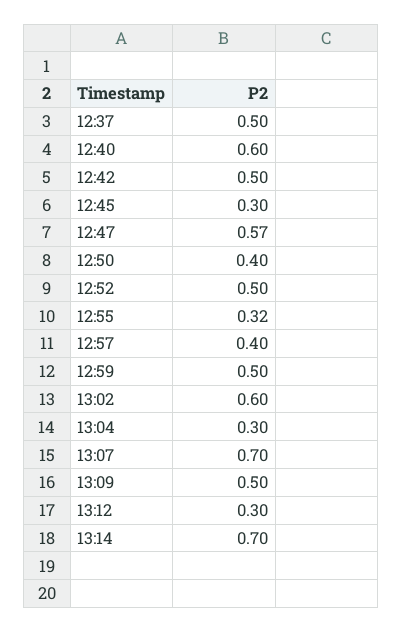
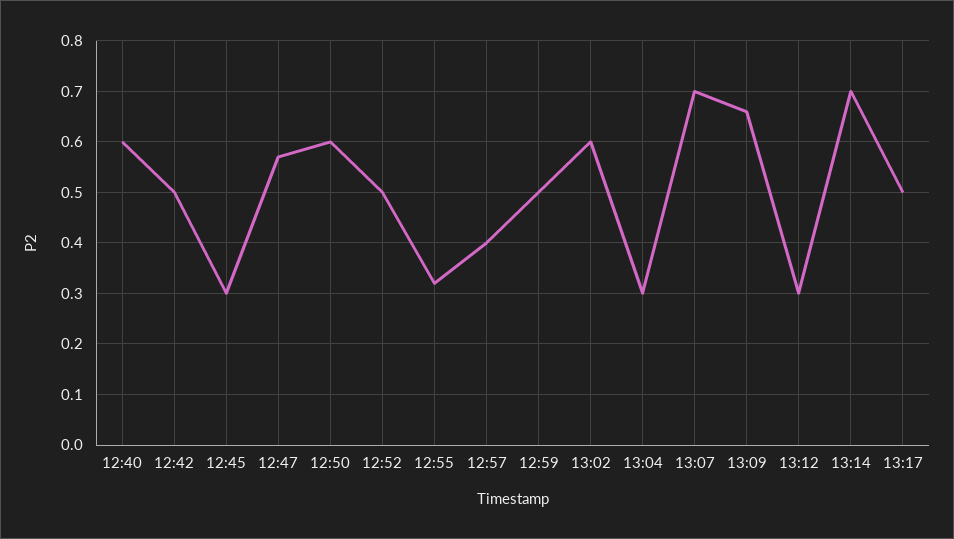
12:37: 0.5 -> none
12:50: 0.4 -> 0.6
13:09: 0.5 -> 0.65
13:17: none -> 0.5

